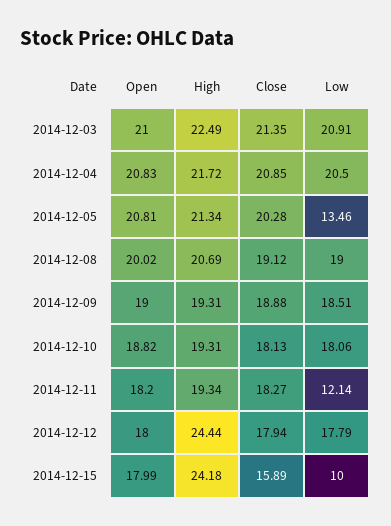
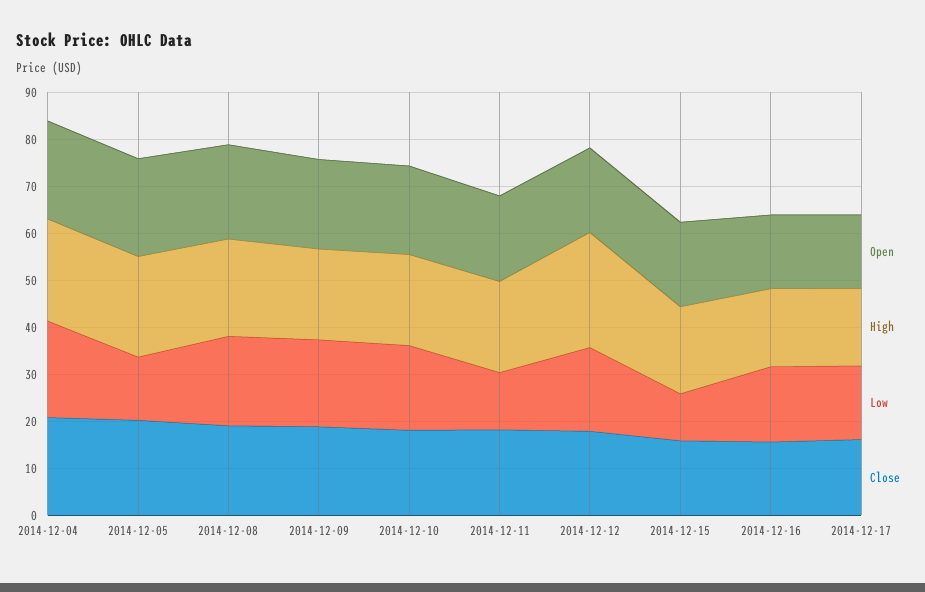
Open, 2014-12-03: 21 -> none
High, 2014-12-03: 22.49 -> none
Close, 2014-12-03: 21.35 -> none
Low, 2014-12-03: 20.91 -> none
High, 2014-12-15: 24.18 -> 18
Open, 2014-12-16: none -> 16
High, 2014-12-16: none -> 16
Low, 2014-12-16: none -> 16
Close, 2014-12-16: none -> 16
Open, 2014-12-17: none -> 16
High, 2014-12-17: none -> 16
Low, 2014-12-17: none -> 16
Close, 2014-12-17: none -> 16

